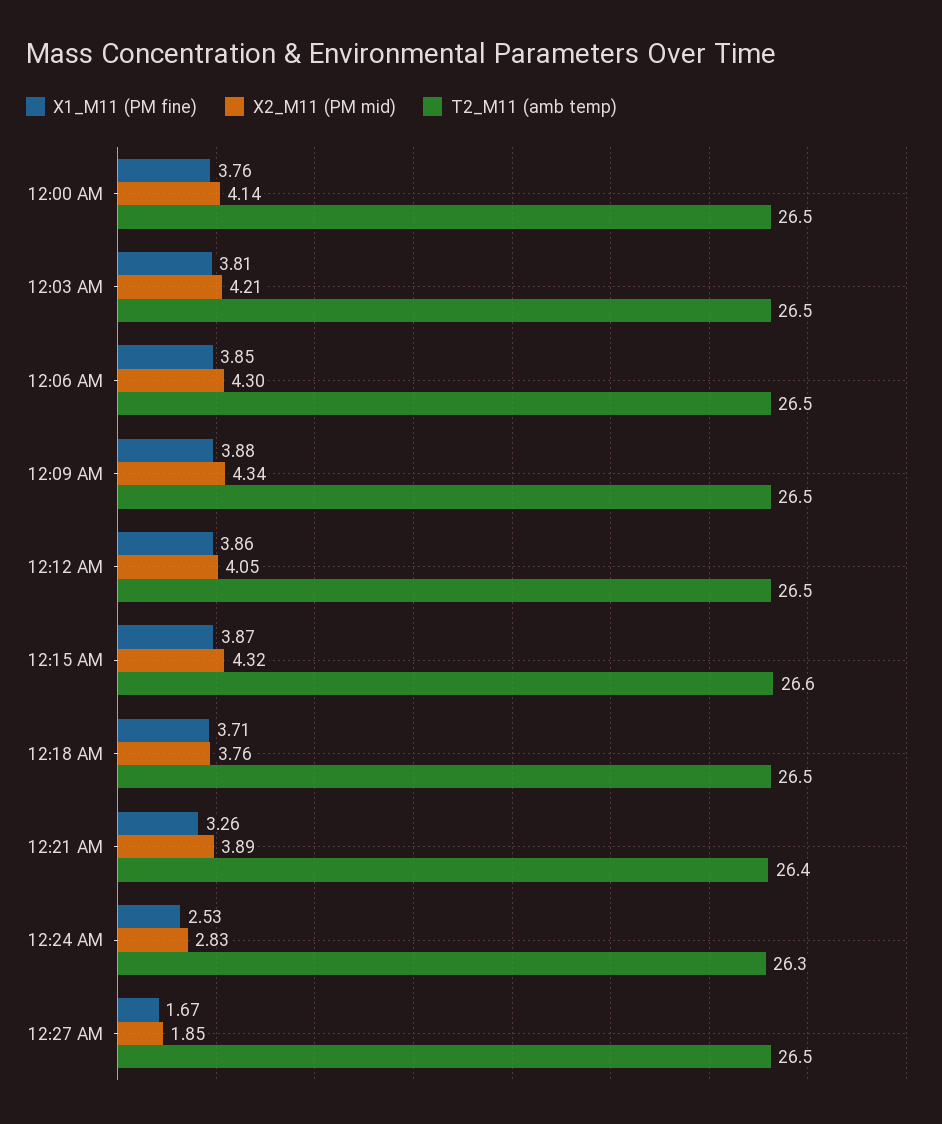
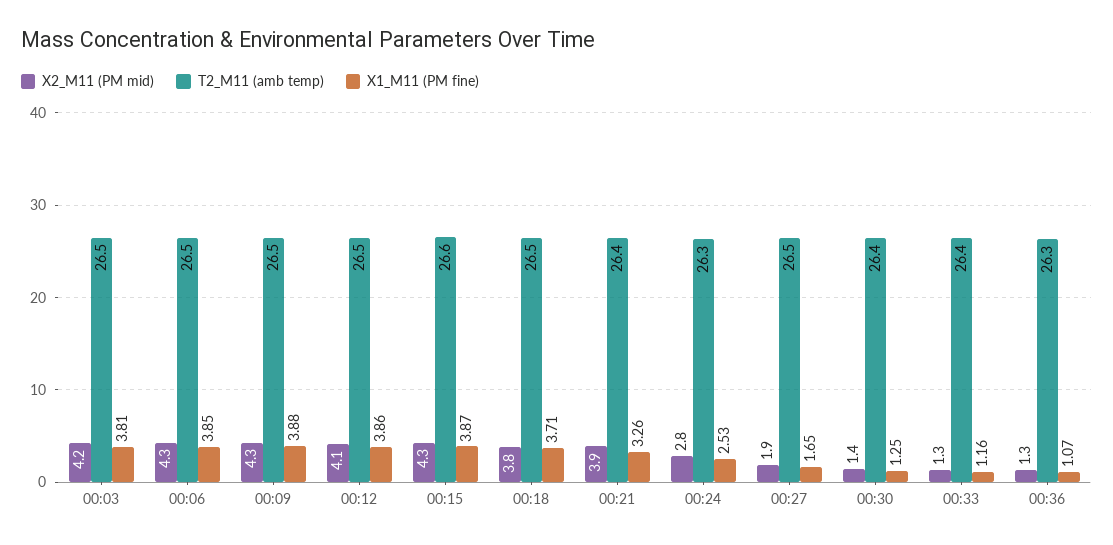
X1_M11 (PM fine), 12:00 AM: 3.76 -> none
X2_M11 (PM mid), 12:00 AM: 4.14 -> none
T2_M11 (amb temp), 12:00 AM: 26.5 -> none
X1_M11 (PM fine), 12:27 AM: 1.67 -> 1.65
X2_M11 (PM mid), 00:30: none -> 1.4
T2_M11 (amb temp), 00:30: none -> 26.4
X1_M11 (PM fine), 00:30: none -> 1.25
X2_M11 (PM mid), 00:33: none -> 1.3
T2_M11 (amb temp), 00:33: none -> 26.4
X1_M11 (PM fine), 00:33: none -> 1.16
X2_M11 (PM mid), 00:36: none -> 1.3
T2_M11 (amb temp), 00:36: none -> 26.3
X1_M11 (PM fine), 00:36: none -> 1.07

